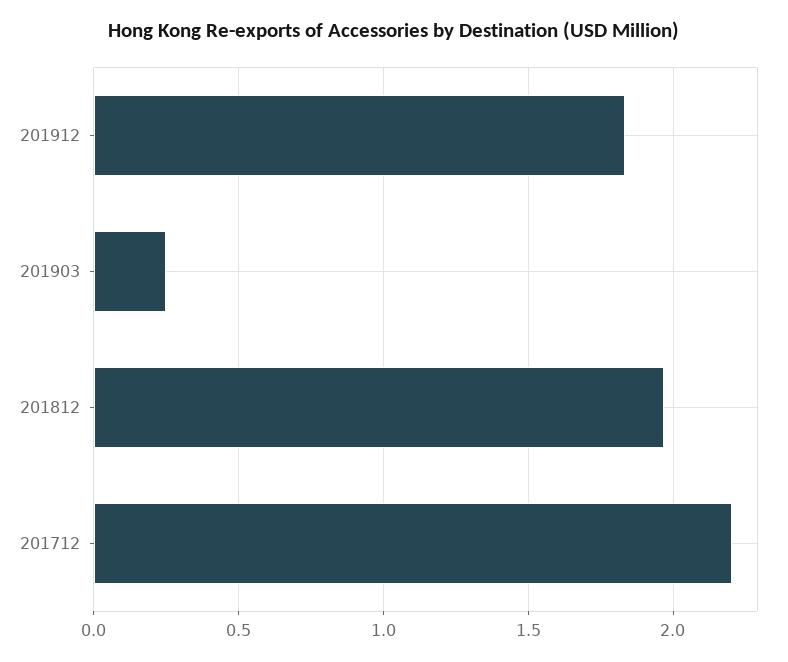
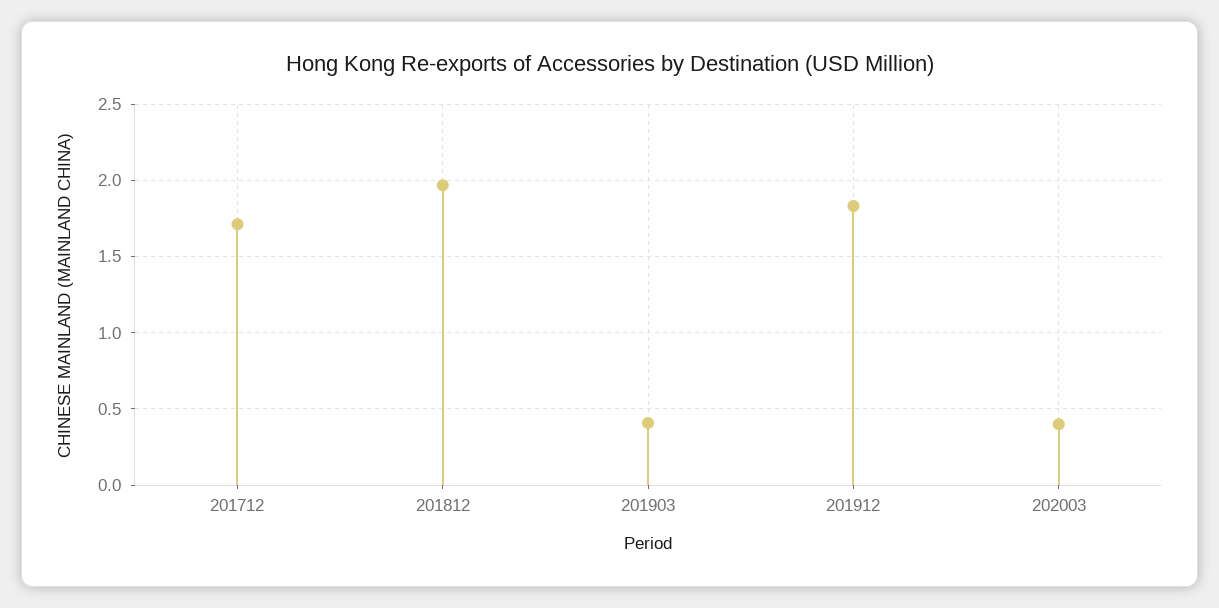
201903: 0.25 -> 0.4
201712: 2.2 -> 1.7
202003: none -> 0.4

